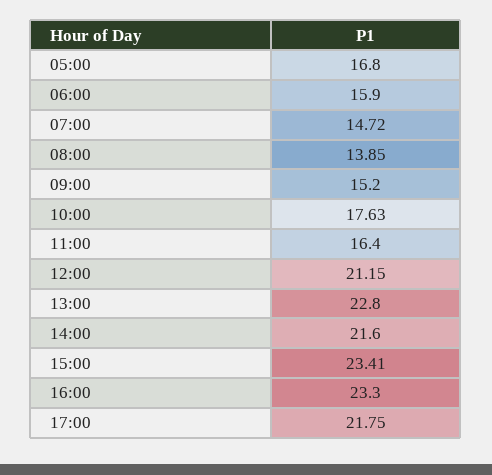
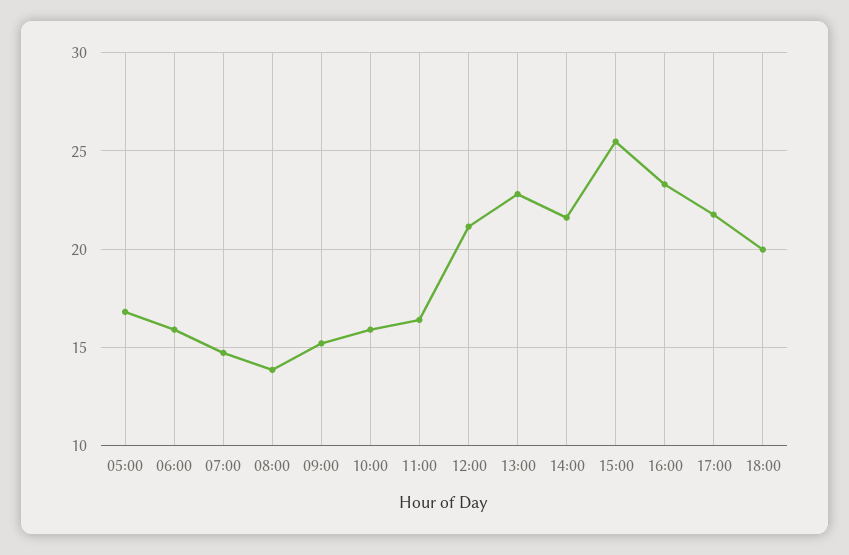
10:00: 17.63 -> 16
15:00: 23.41 -> 25.5
18:00: none -> 20

